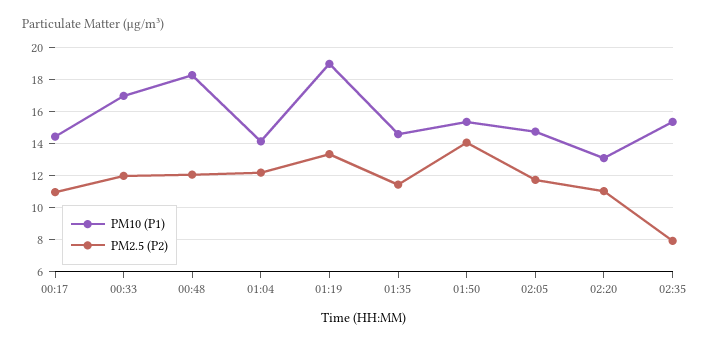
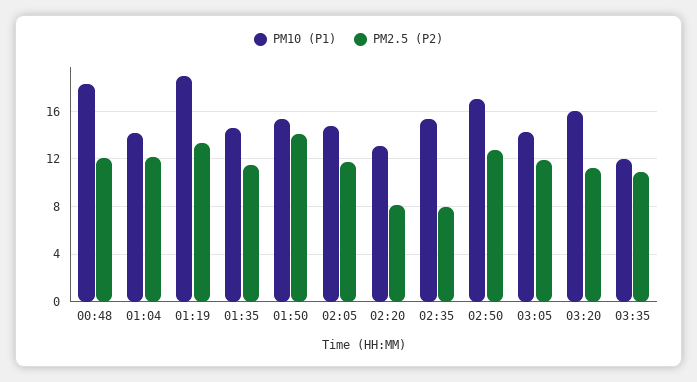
PM10 (P1), 00:17: 14.5 -> none
PM2.5 (P2), 00:17: 11 -> none
PM10 (P1), 00:33: 17 -> none
PM2.5 (P2), 00:33: 12 -> none
PM2.5 (P2), 02:20: 11 -> 8
PM10 (P1), 02:50: none -> 17
PM2.5 (P2), 02:50: none -> 13
PM10 (P1), 03:05: none -> 14
PM2.5 (P2), 03:05: none -> 12
PM10 (P1), 03:20: none -> 16
PM2.5 (P2), 03:20: none -> 11
PM10 (P1), 03:35: none -> 12
PM2.5 (P2), 03:35: none -> 11

